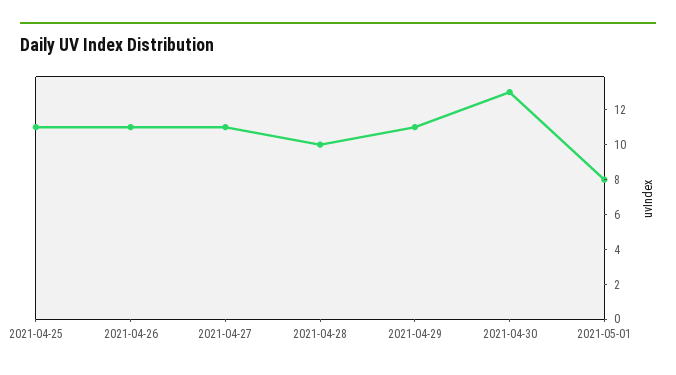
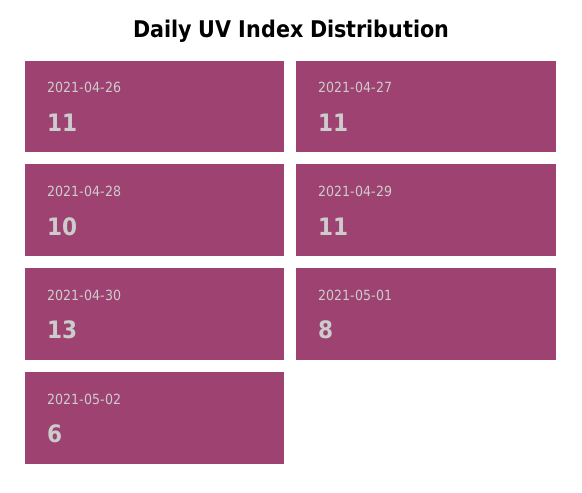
2021-04-25: 11 -> none
2021-05-02: none -> 6

